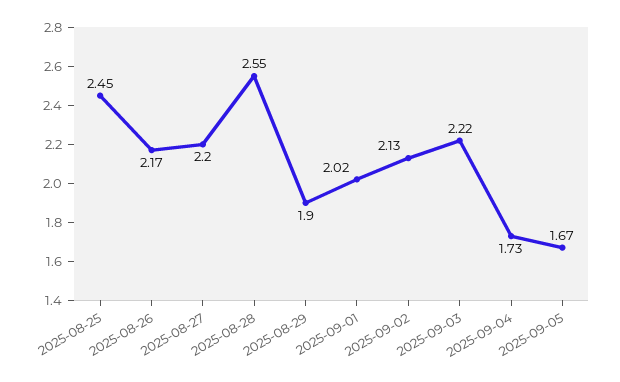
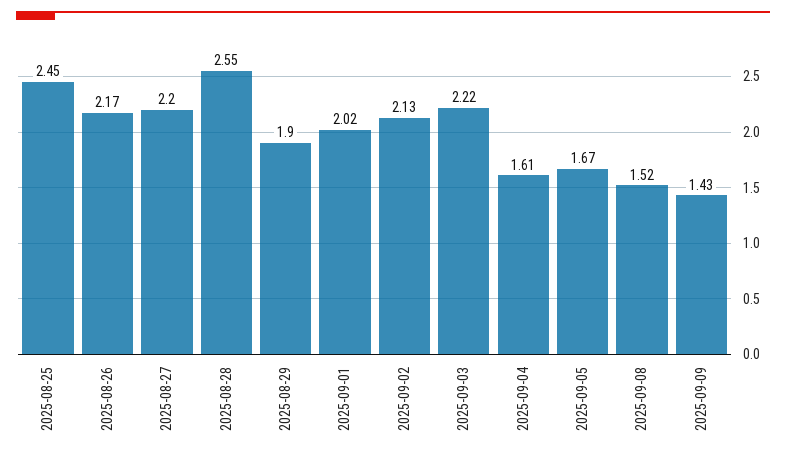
2025-09-04: 1.73 -> 1.61
2025-09-08: none -> 1.52
2025-09-09: none -> 1.43

